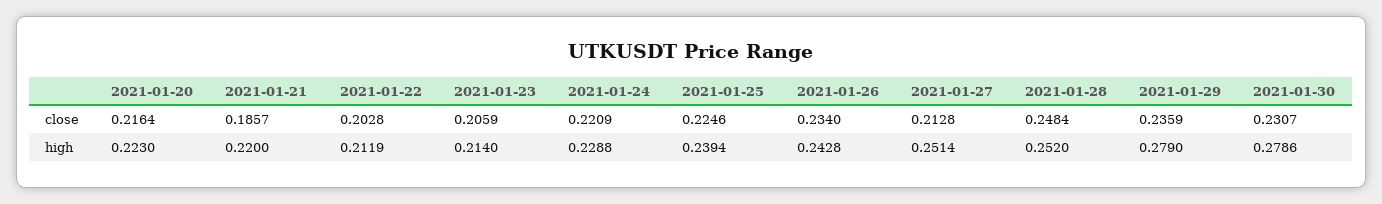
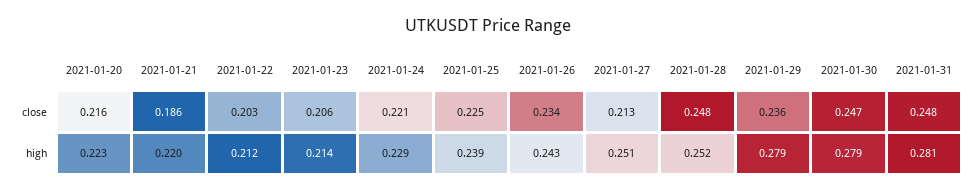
2021-01-30, close: 0.2307 -> 0.247
2021-01-31, close: none -> 0.248
2021-01-31, high: none -> 0.281

